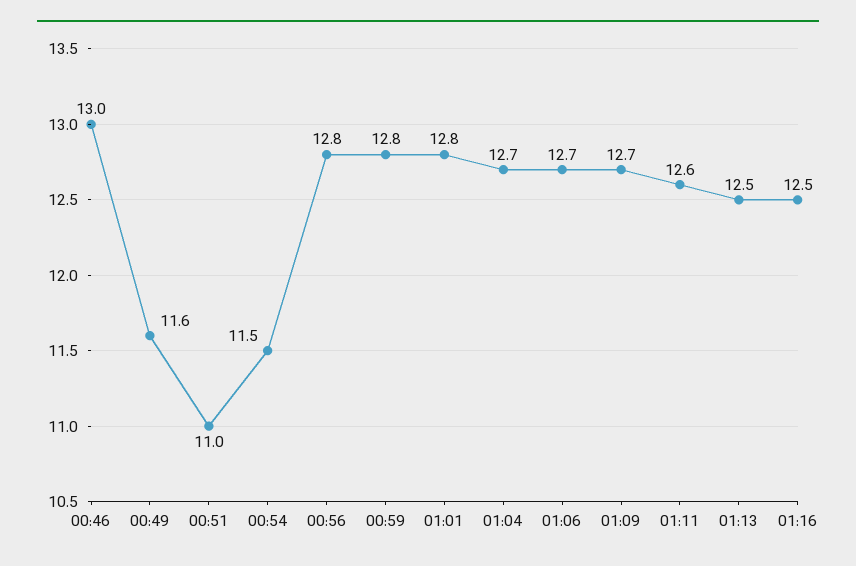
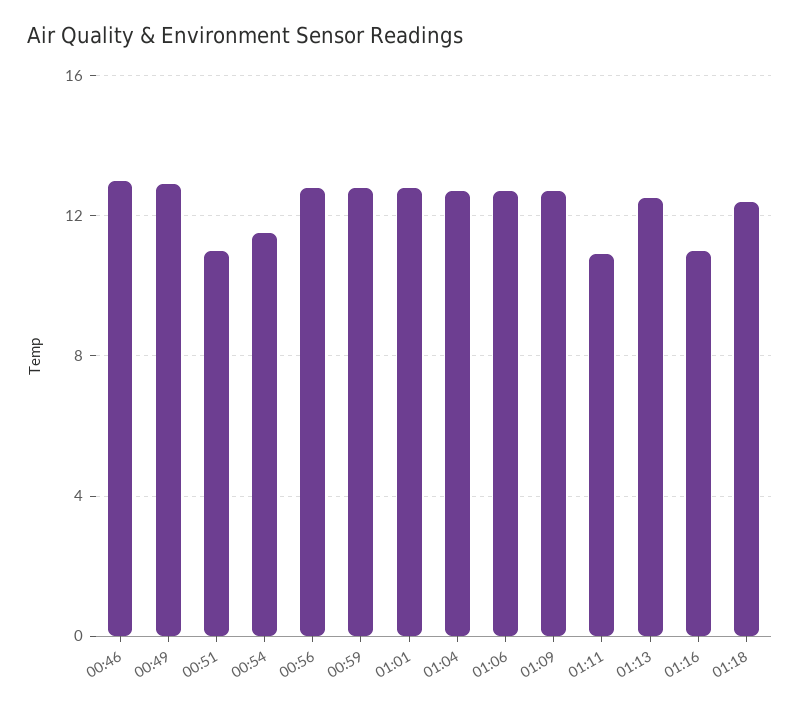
00:49: 11.6 -> 13
01:11: 12.6 -> 11
01:16: 12.5 -> 11
01:18: none -> 12.5

